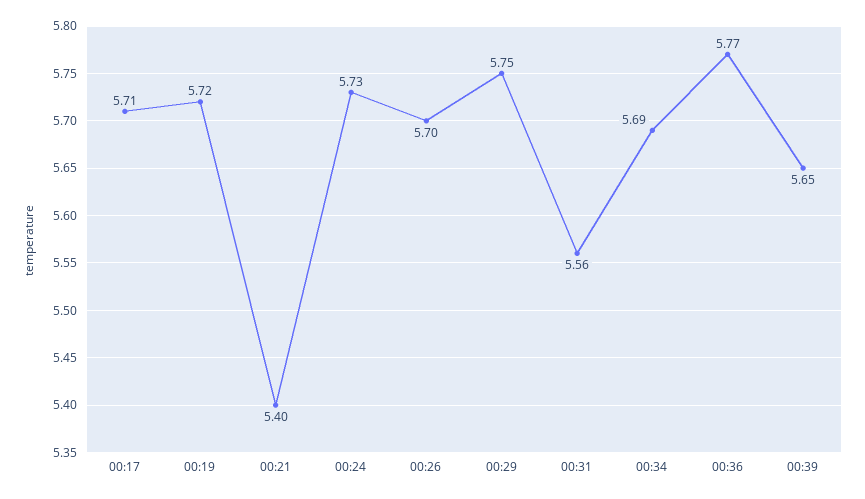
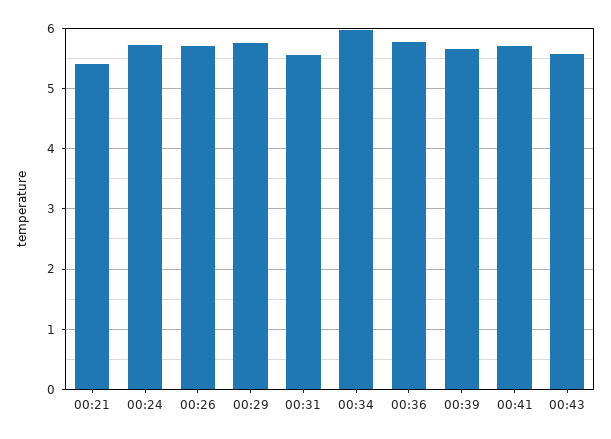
00:17: 5.71 -> none
00:19: 5.72 -> none
00:34: 5.69 -> 6
00:41: none -> 5.7
00:43: none -> 5.6

